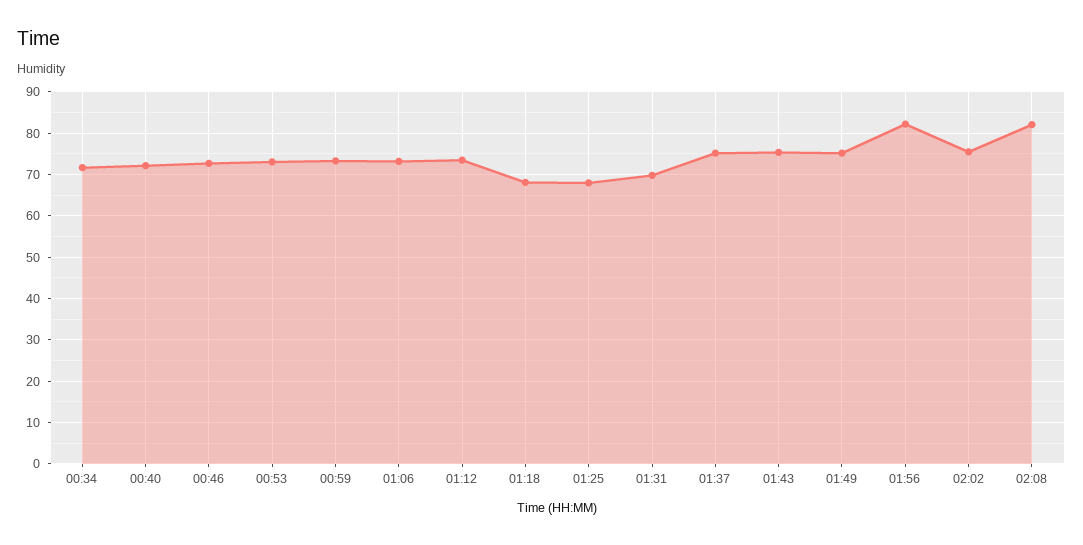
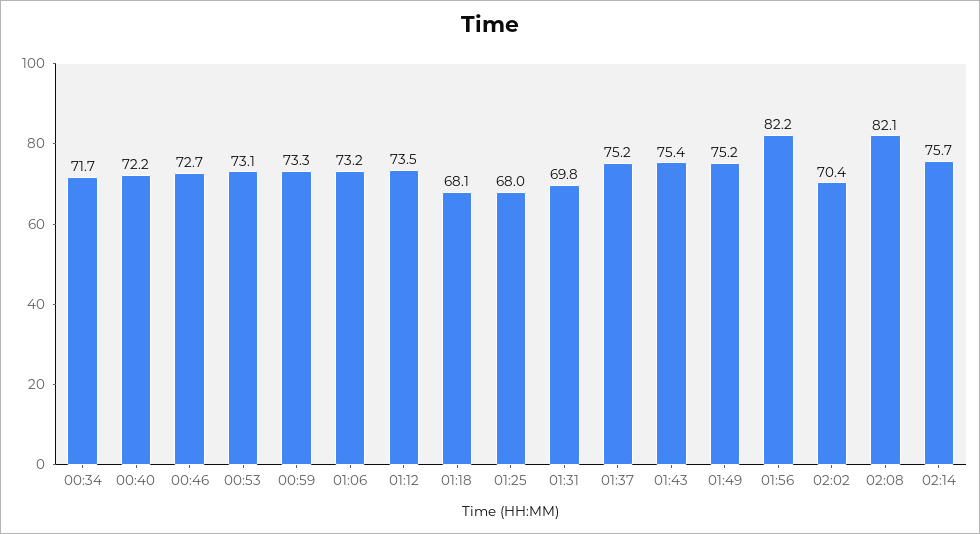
02:02: 76 -> 70.4
02:14: none -> 75.7

